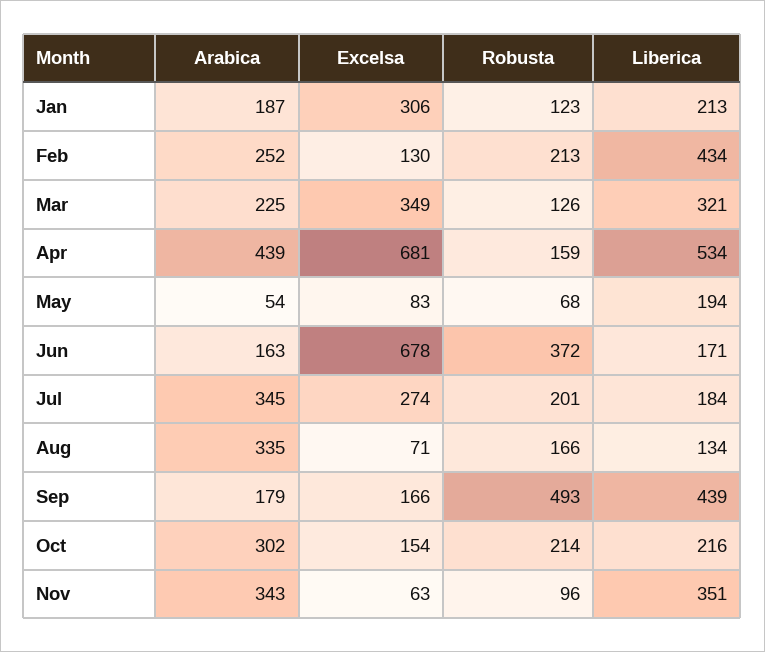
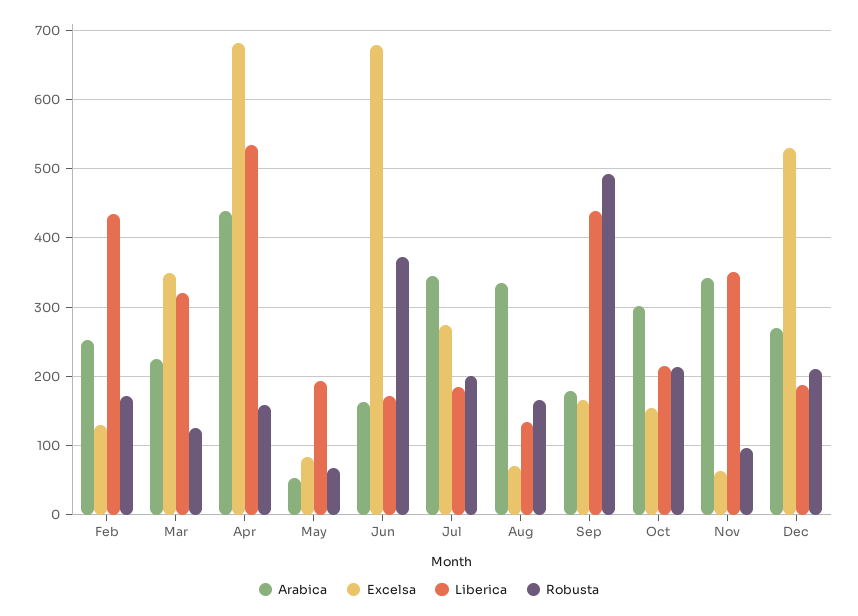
Arabica, Jan: 187 -> none
Excelsa, Jan: 306 -> none
Robusta, Jan: 123 -> none
Liberica, Jan: 213 -> none
Robusta, Feb: 213 -> 170
Arabica, Dec: none -> 270
Excelsa, Dec: none -> 530
Liberica, Dec: none -> 190
Robusta, Dec: none -> 210

